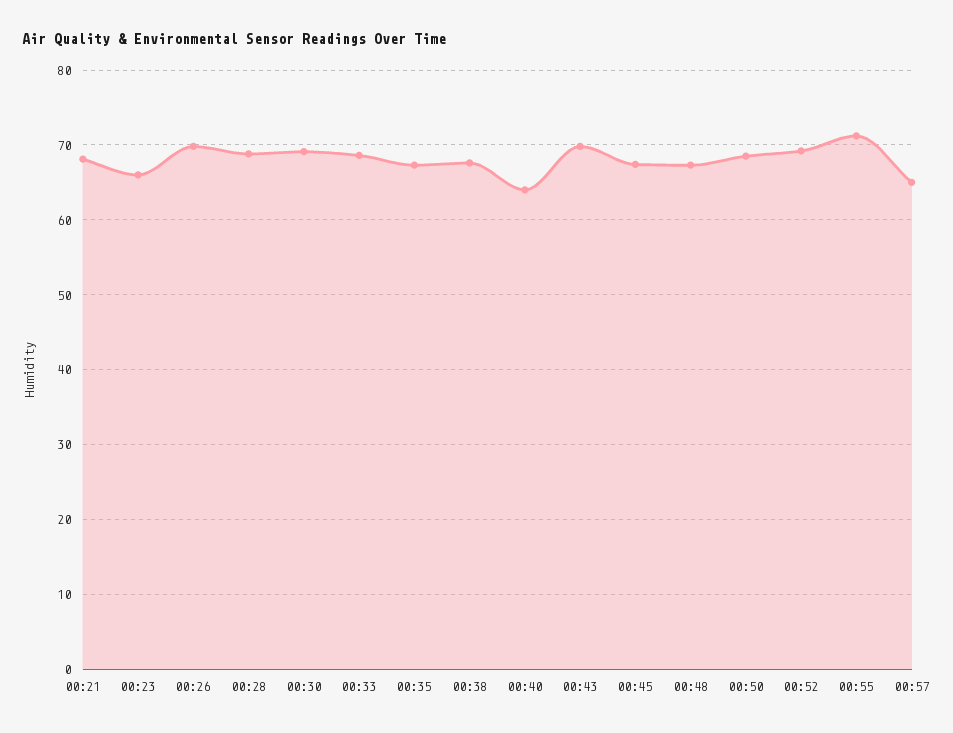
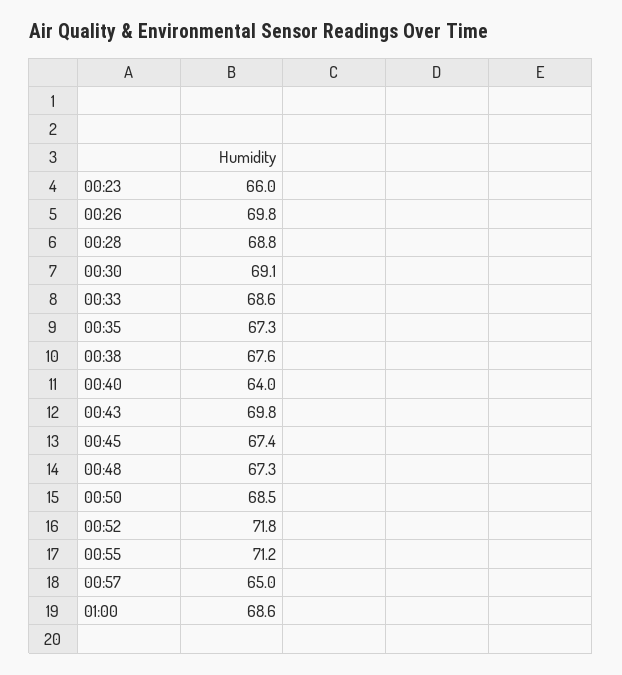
00:21: 68 -> none
00:52: 69 -> 71.8
01:00: none -> 68.6

